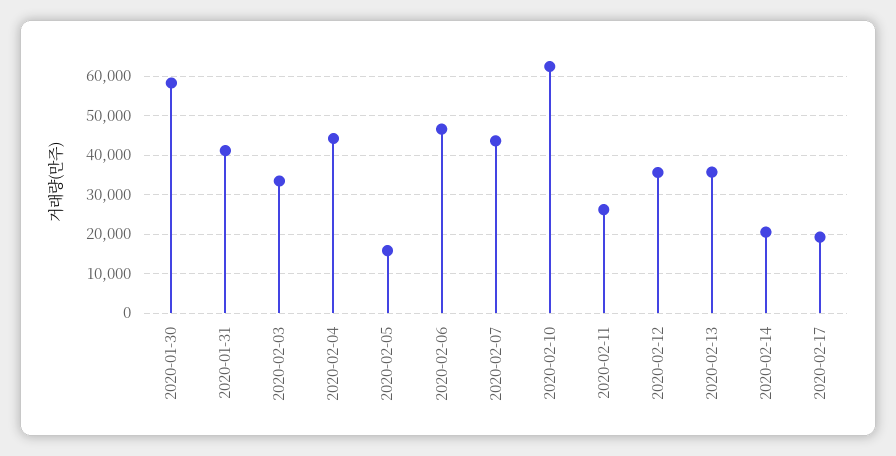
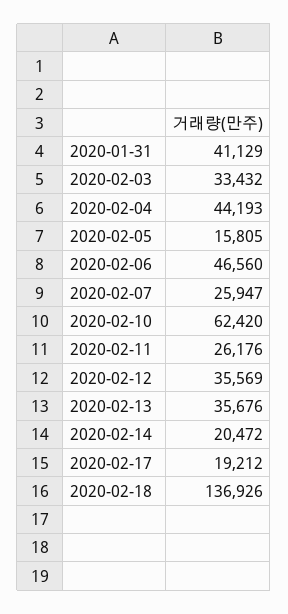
2020-01-30: 58000 -> none
2020-02-07: 44000 -> 25947
2020-02-18: none -> 136926

